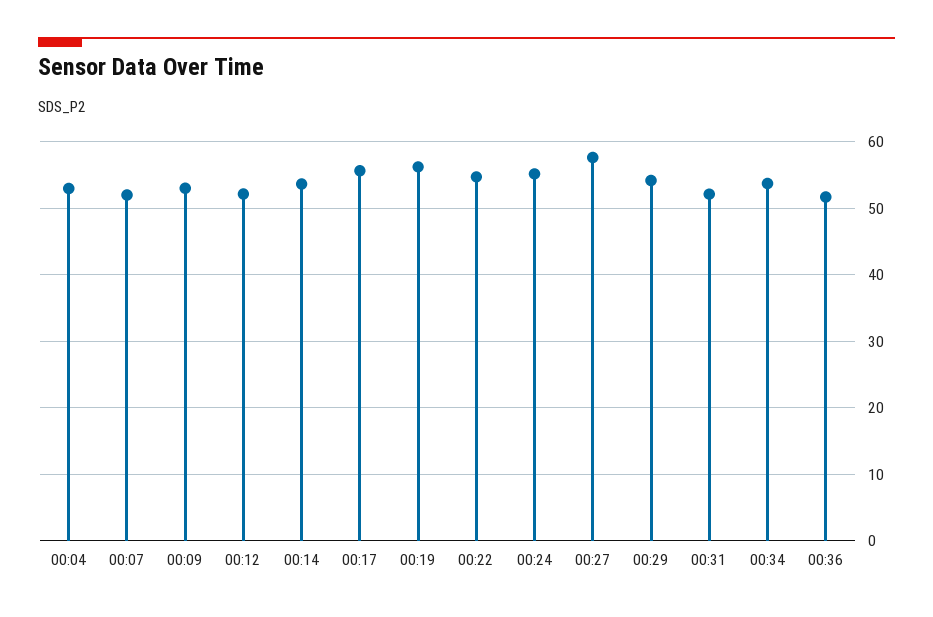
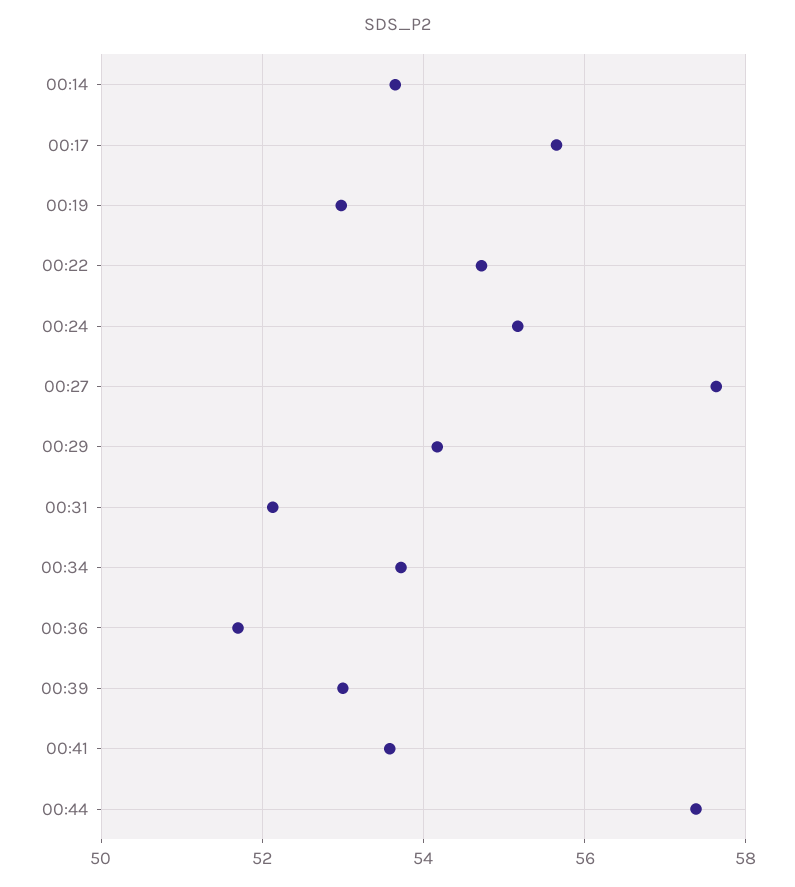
00:04: 53 -> none
00:07: 52 -> none
00:09: 53 -> none
00:12: 52 -> none
00:19: 56 -> 53
00:39: none -> 53
00:41: none -> 53.6
00:44: none -> 57.4

